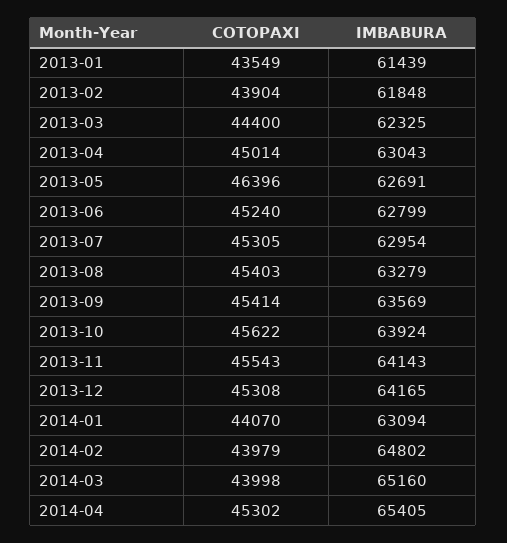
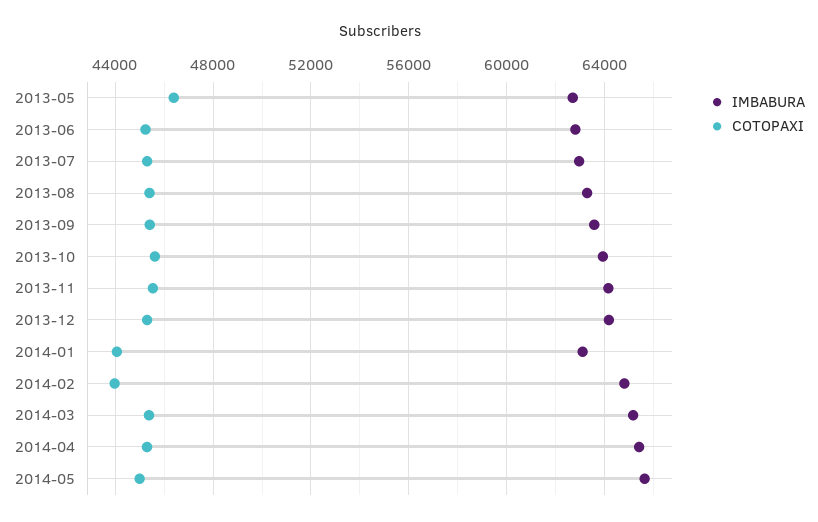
COTOPAXI, 2013-01: 43549 -> none
IMBABURA, 2013-01: 61439 -> none
COTOPAXI, 2013-02: 43904 -> none
IMBABURA, 2013-02: 61848 -> none
COTOPAXI, 2013-03: 44400 -> none
IMBABURA, 2013-03: 62325 -> none
COTOPAXI, 2013-04: 45014 -> none
IMBABURA, 2013-04: 63043 -> none
COTOPAXI, 2014-03: 43998 -> 45500
IMBABURA, 2014-05: none -> 65500
COTOPAXI, 2014-05: none -> 45000

